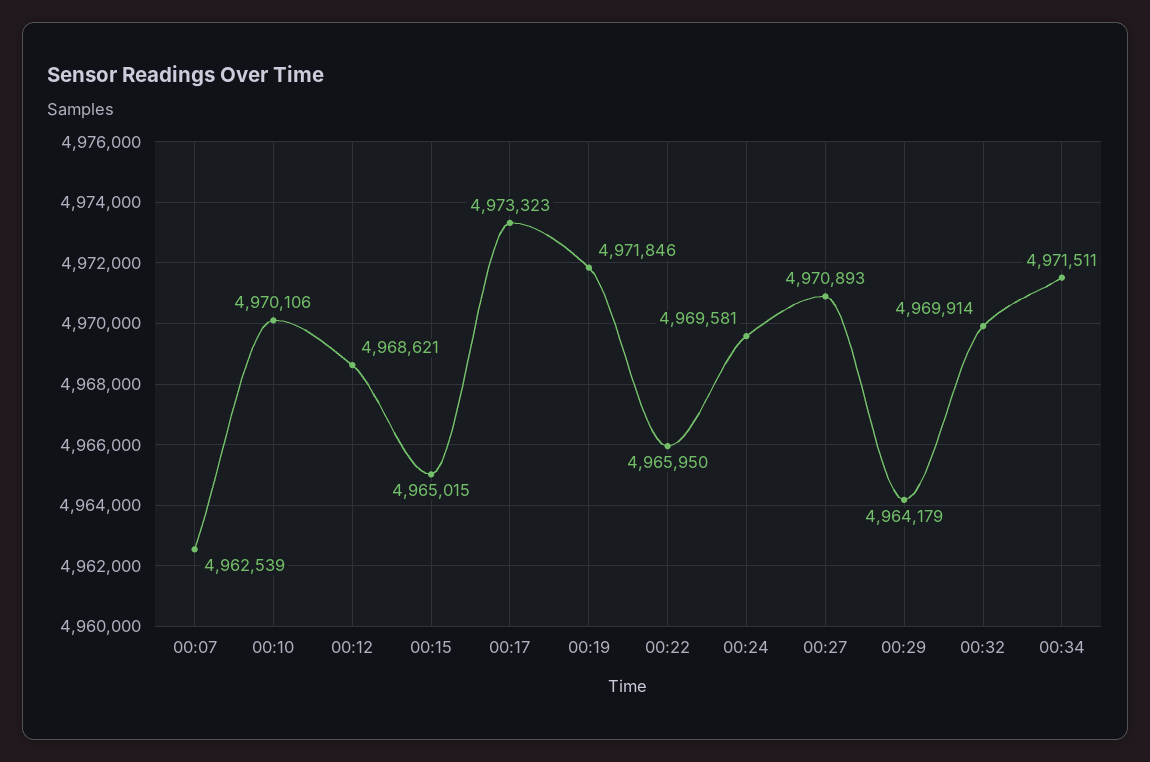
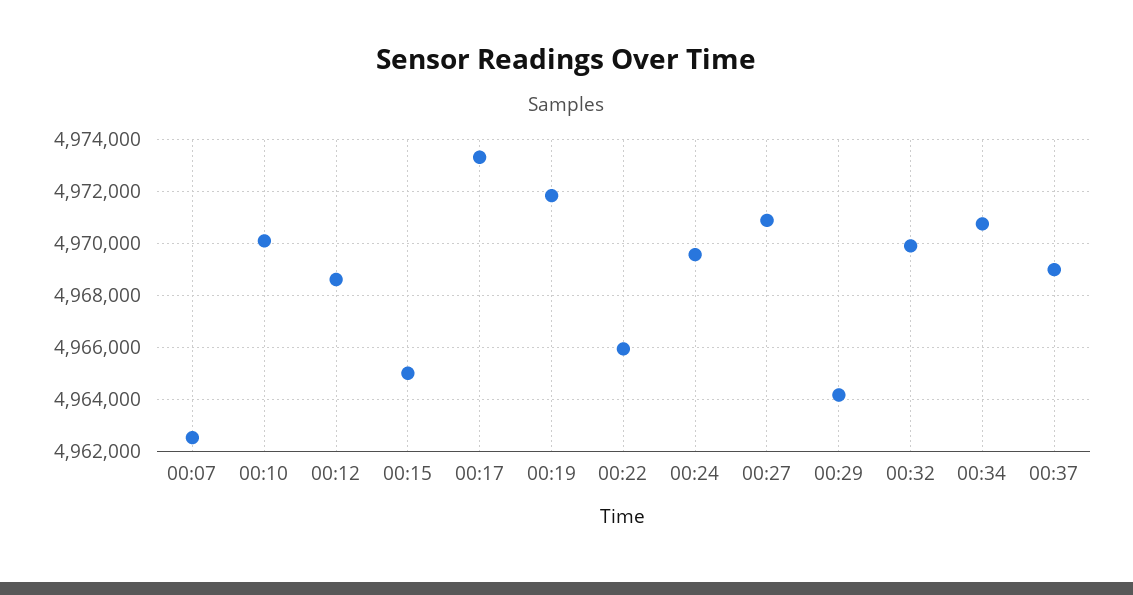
00:34: 4971511 -> 4970750
00:37: none -> 4969000

